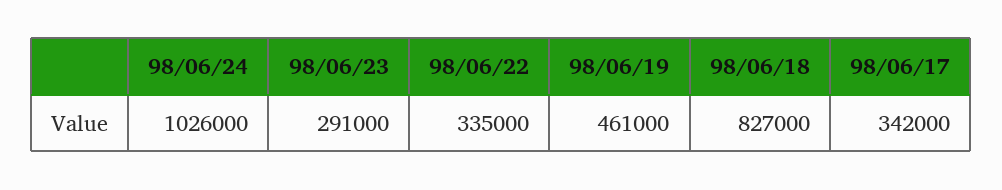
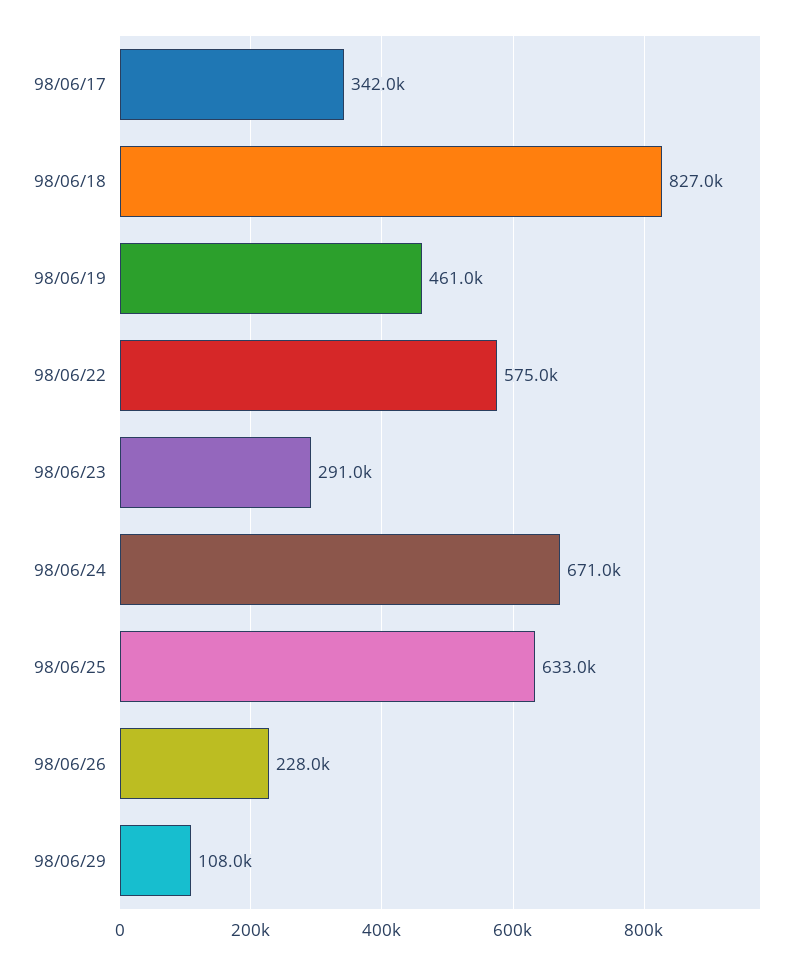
98/06/24: 1026000 -> 671000
98/06/22: 335000 -> 575000
98/06/25: none -> 633000
98/06/26: none -> 228000
98/06/29: none -> 108000

